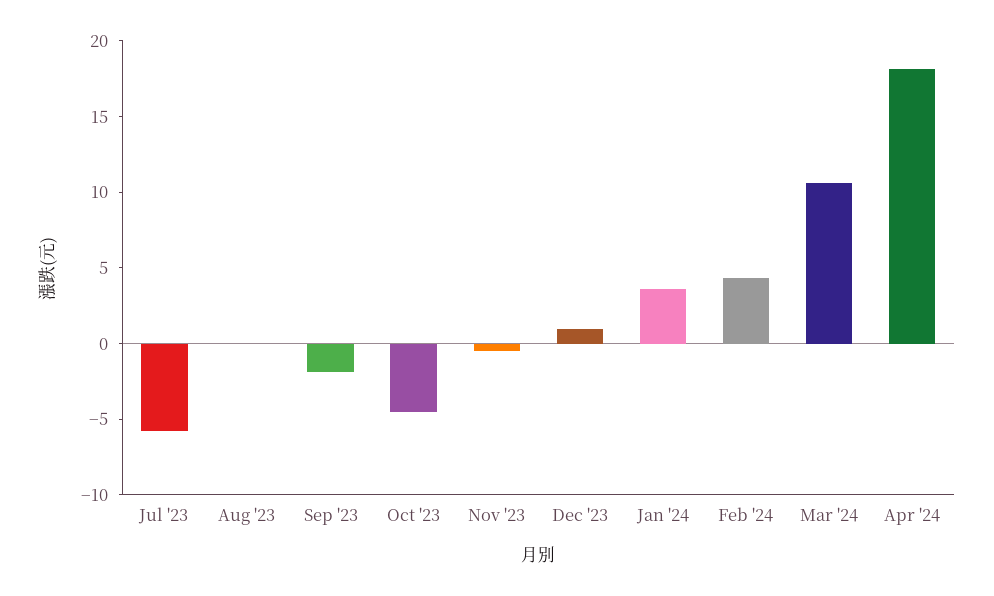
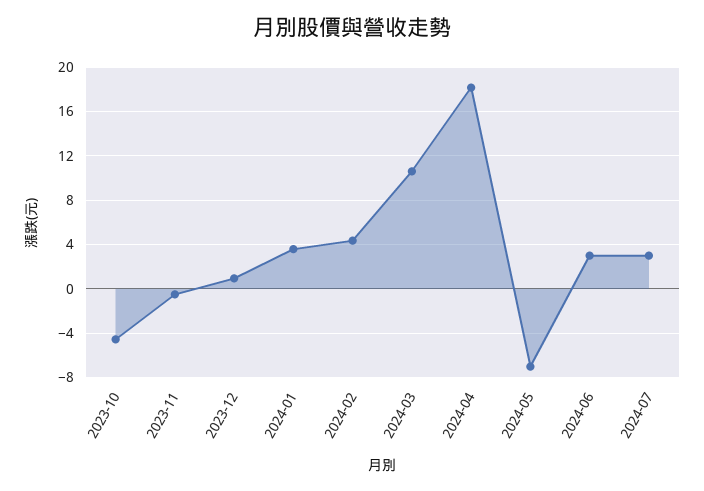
Jul '23: -6 -> none
Aug '23: 0 -> none
Sep '23: -2 -> none
2024-05: none -> -7
2024-06: none -> 3
2024-07: none -> 3

